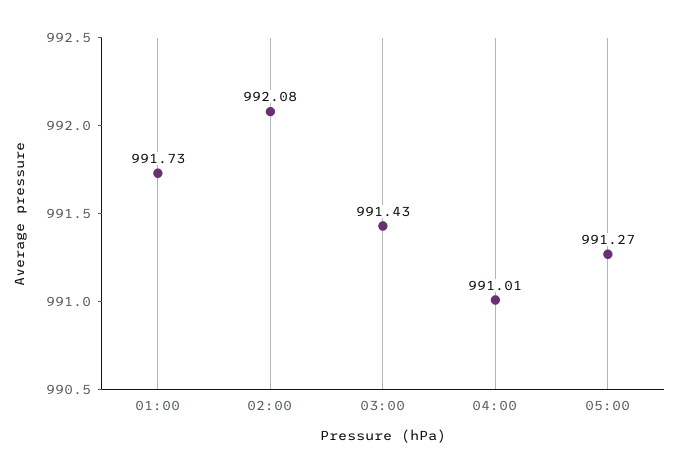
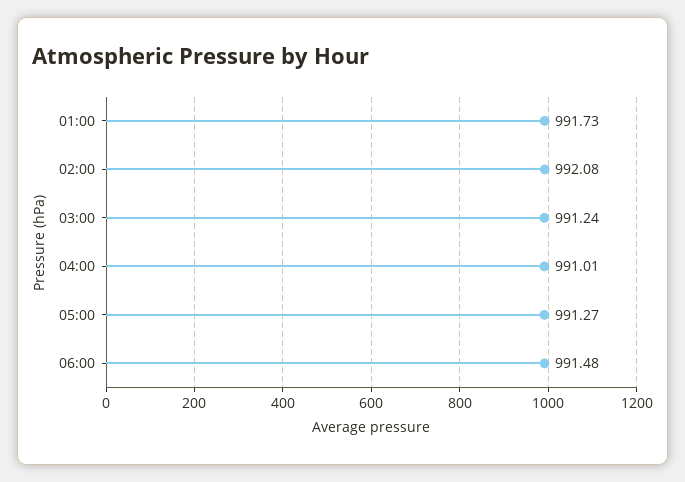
03:00: 991.43 -> 991.24
06:00: none -> 991.48

